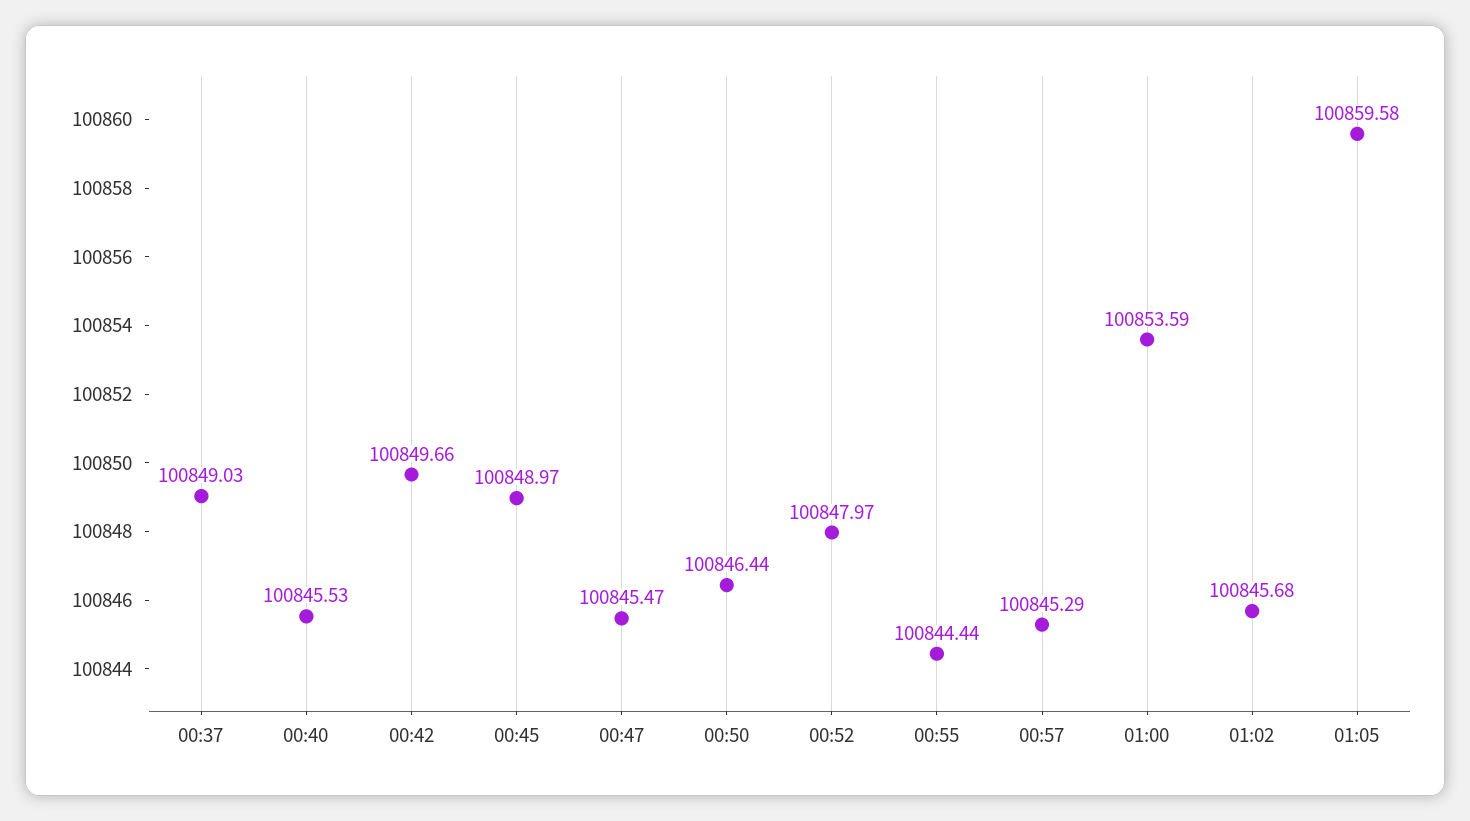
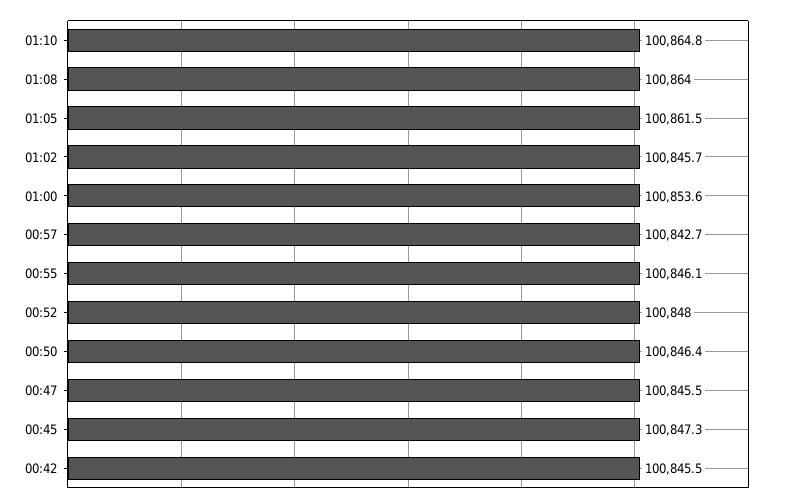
00:37: 100849.03 -> none
00:40: 100845.53 -> none
00:42: 100849.66 -> 100845.5
00:45: 100848.97 -> 100847.3
00:55: 100844.44 -> 100846.1
00:57: 100845.29 -> 100842.7
01:05: 100859.58 -> 100861.5
01:10: none -> 100864.8
01:08: none -> 100864

